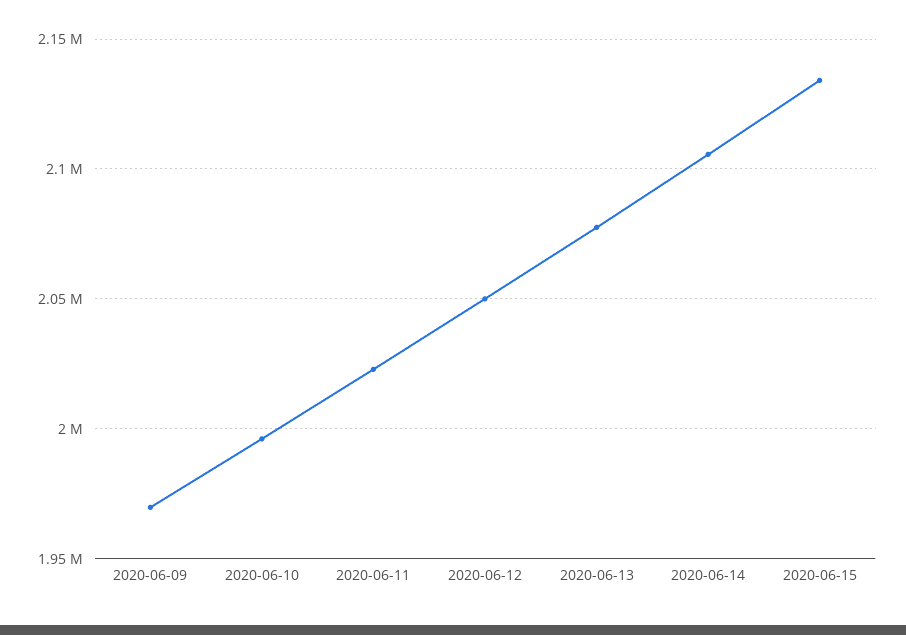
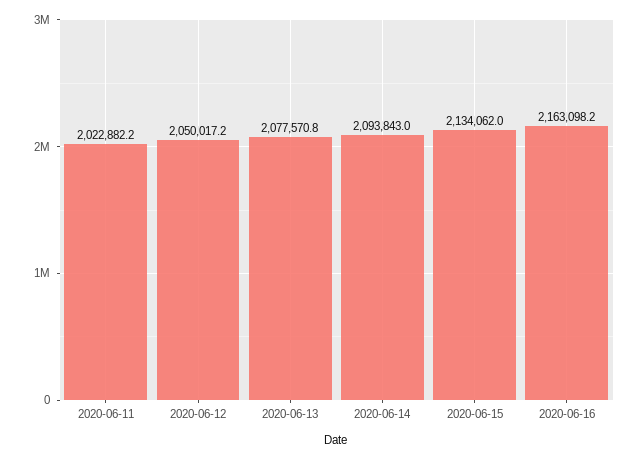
2020-06-09: 1970000 -> none
2020-06-10: 1995000 -> none
2020-06-14: 2105000 -> 2093843
2020-06-16: none -> 2163098.2

